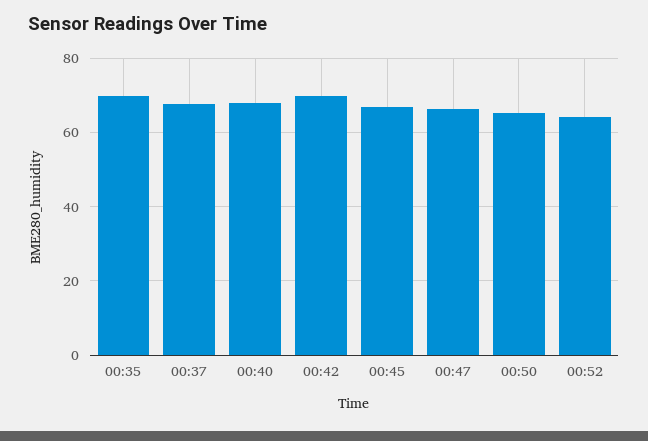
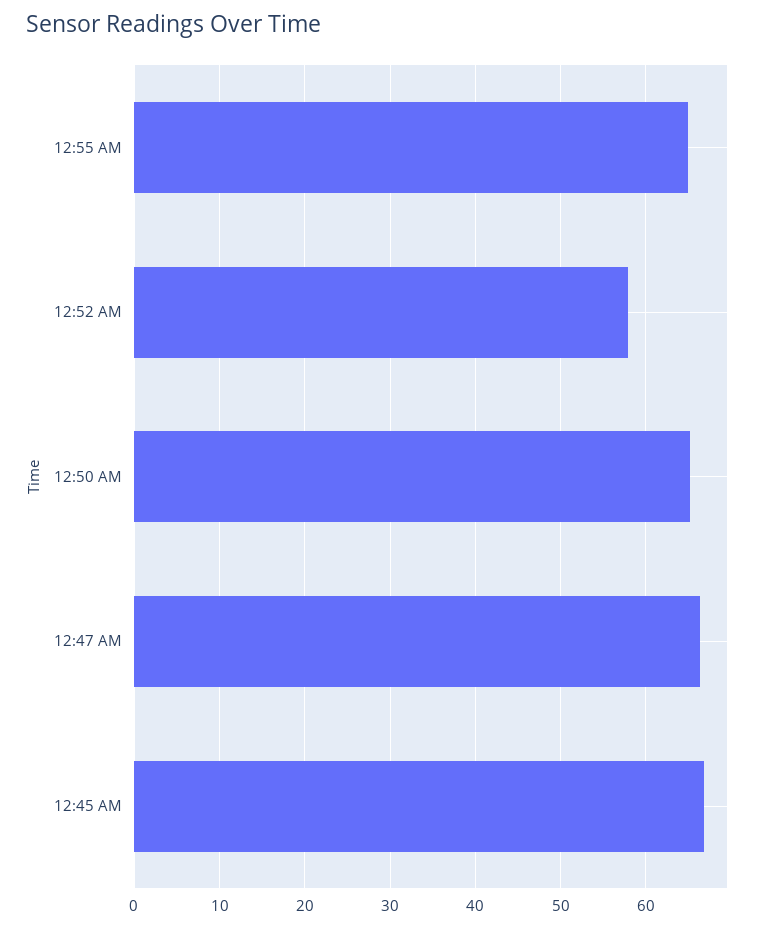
00:35: 70 -> none
00:37: 68 -> none
00:40: 68 -> none
00:42: 70 -> none
00:52: 64 -> 58
12:55 AM: none -> 65

